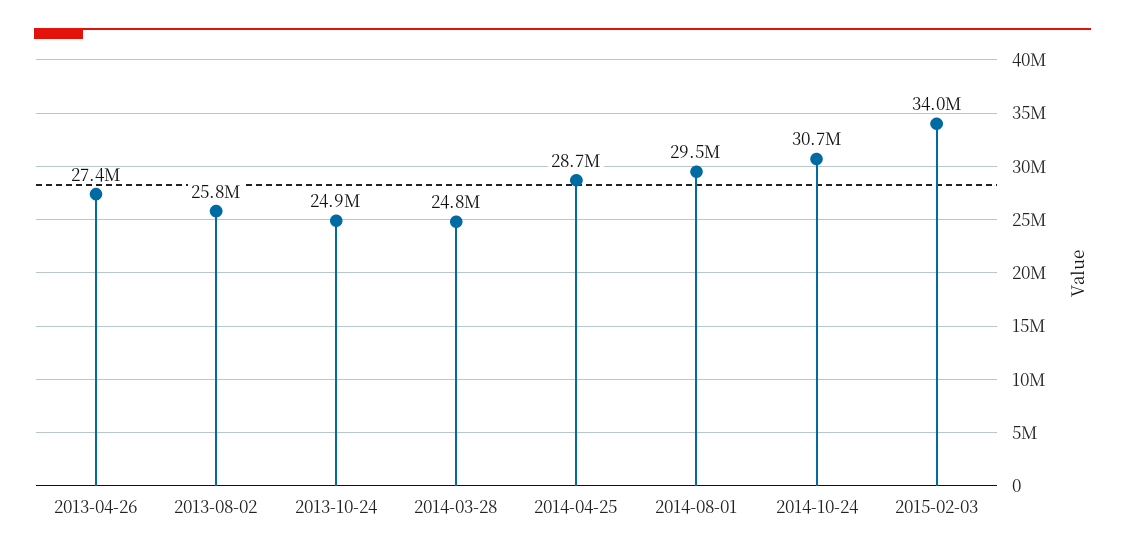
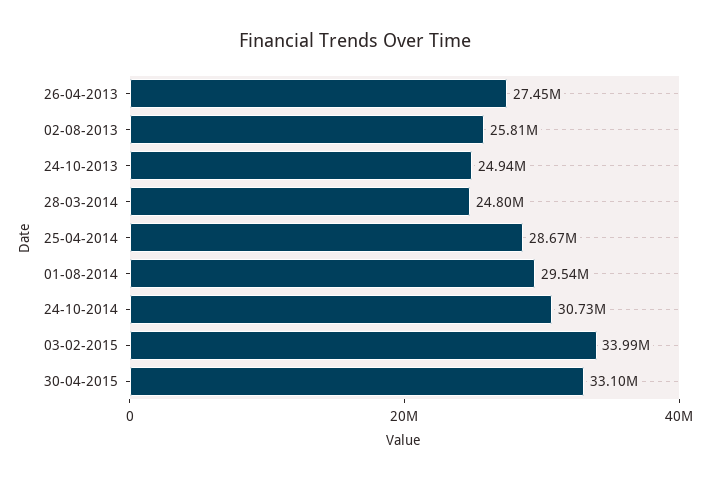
30-04-2015: none -> 33100000

